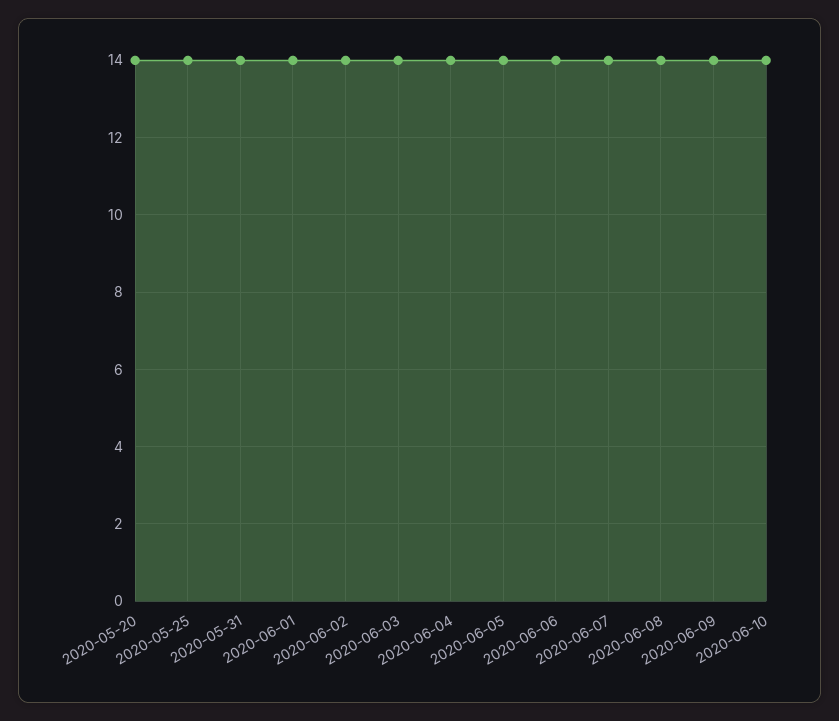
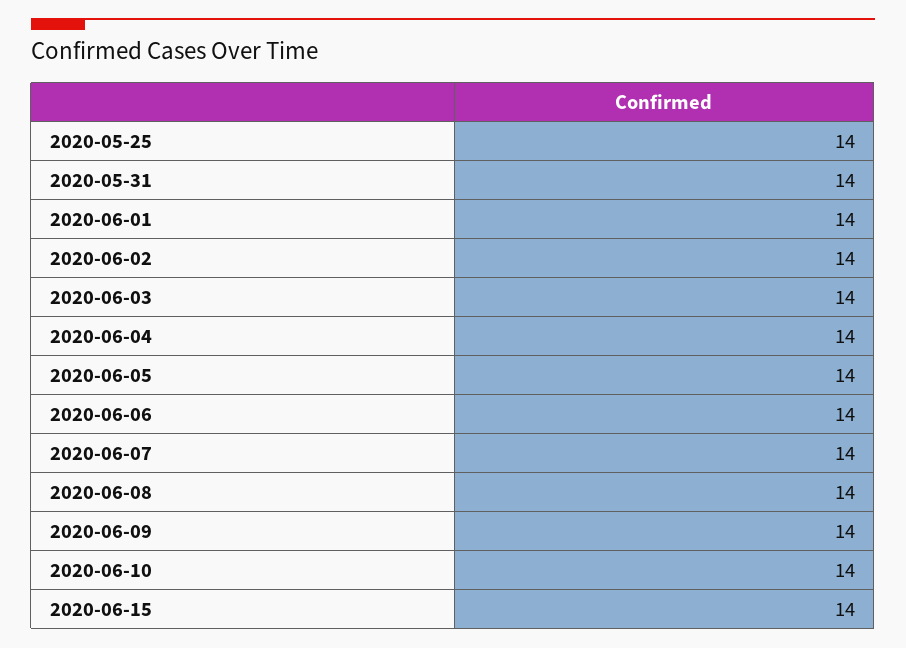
2020-05-20: 14 -> none
2020-06-15: none -> 14

